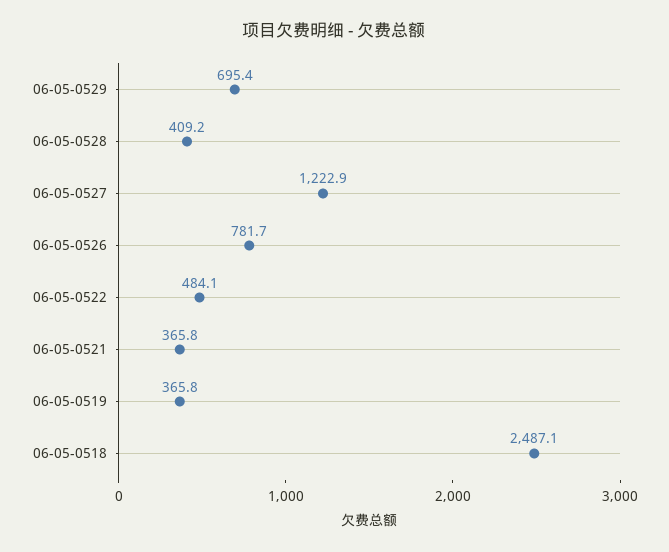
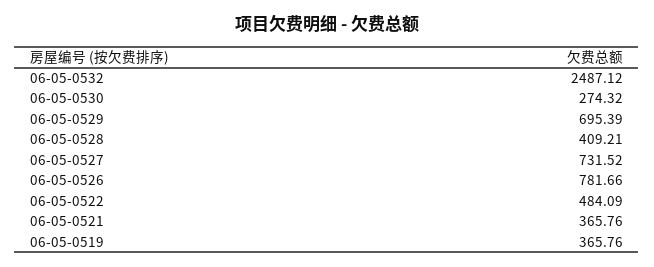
06-05-0527: 1222.9 -> 731.52
06-05-0518: 2487.1 -> none
06-05-0532: none -> 2487.12
06-05-0530: none -> 274.32

